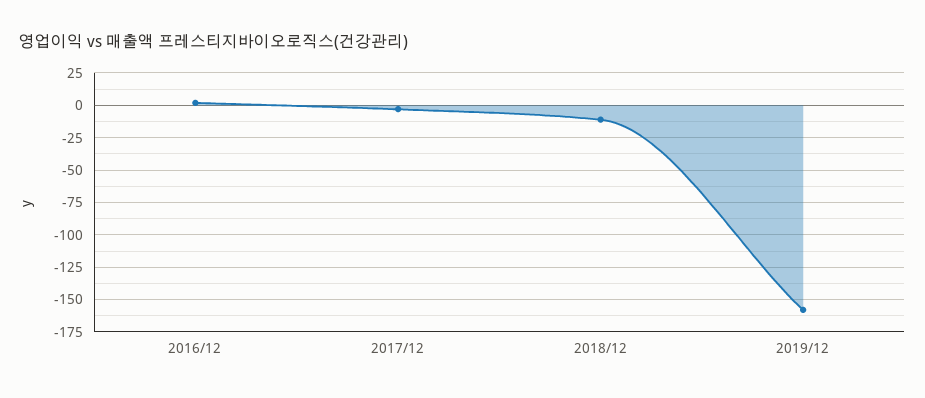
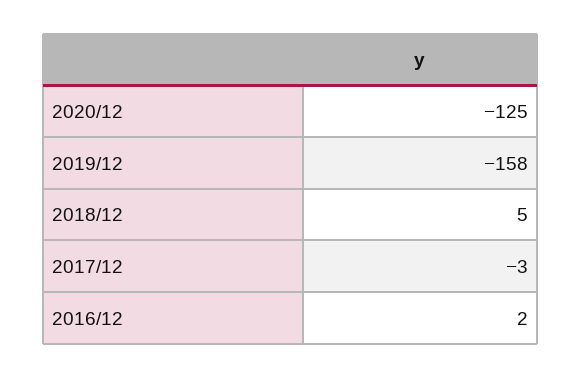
2018/12: -10 -> 5
2020/12: none -> -125

